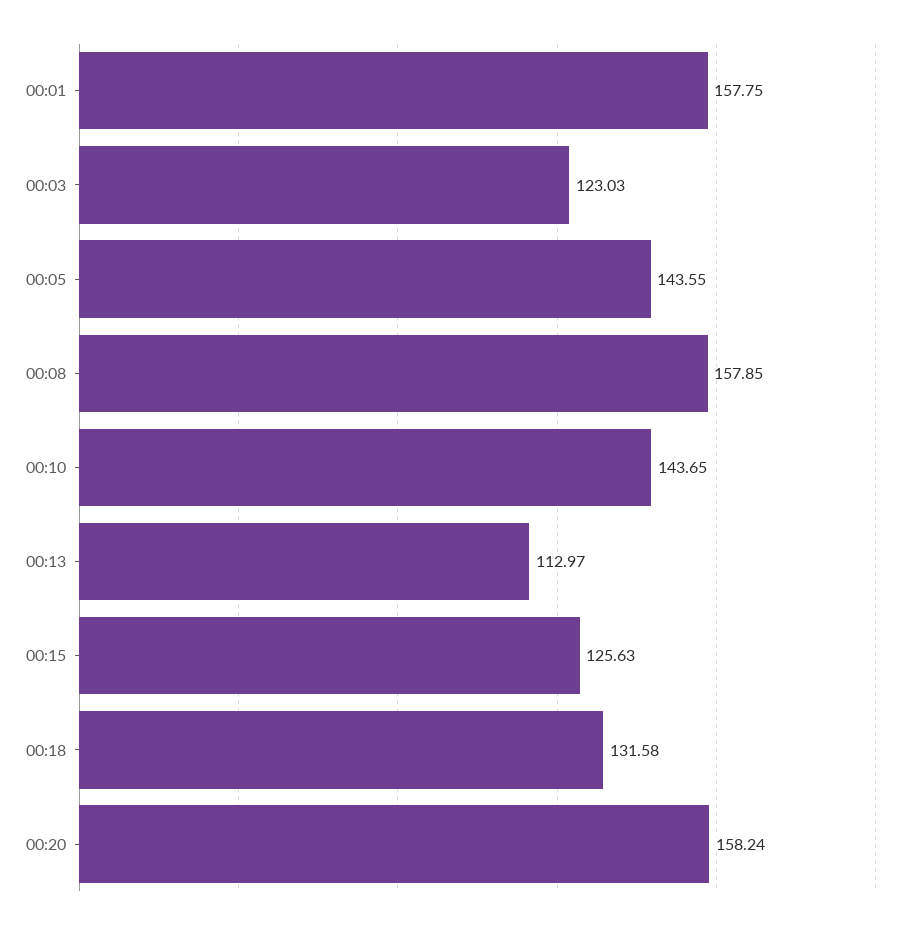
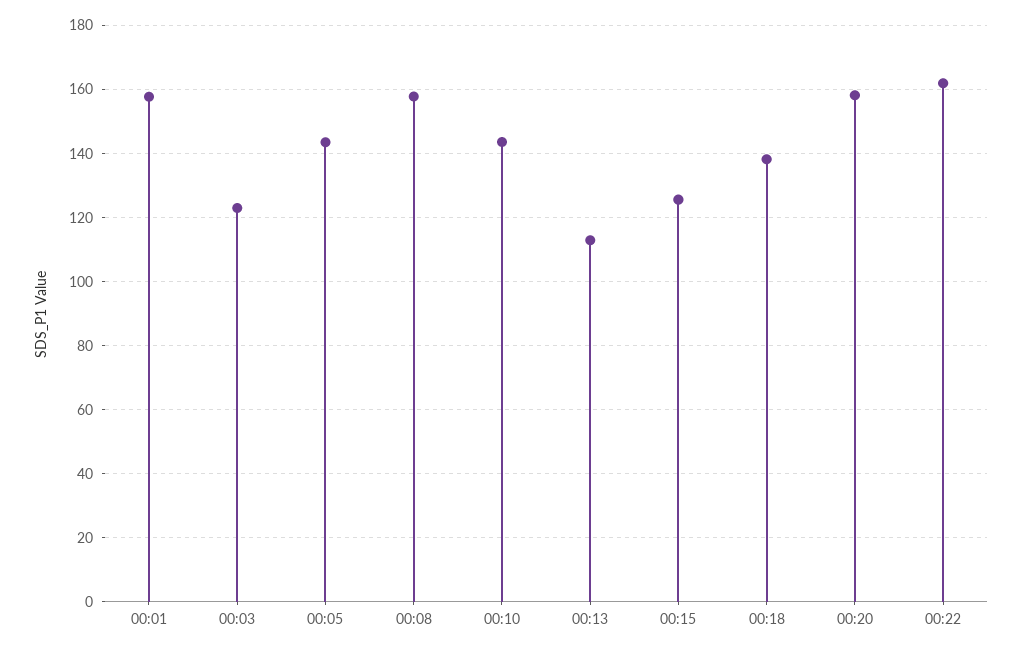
00:18: 131.58 -> 138
00:22: none -> 162

